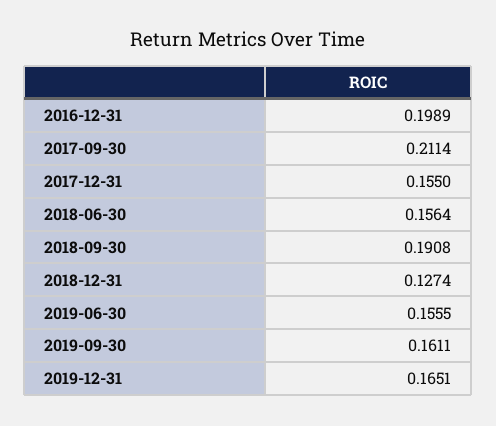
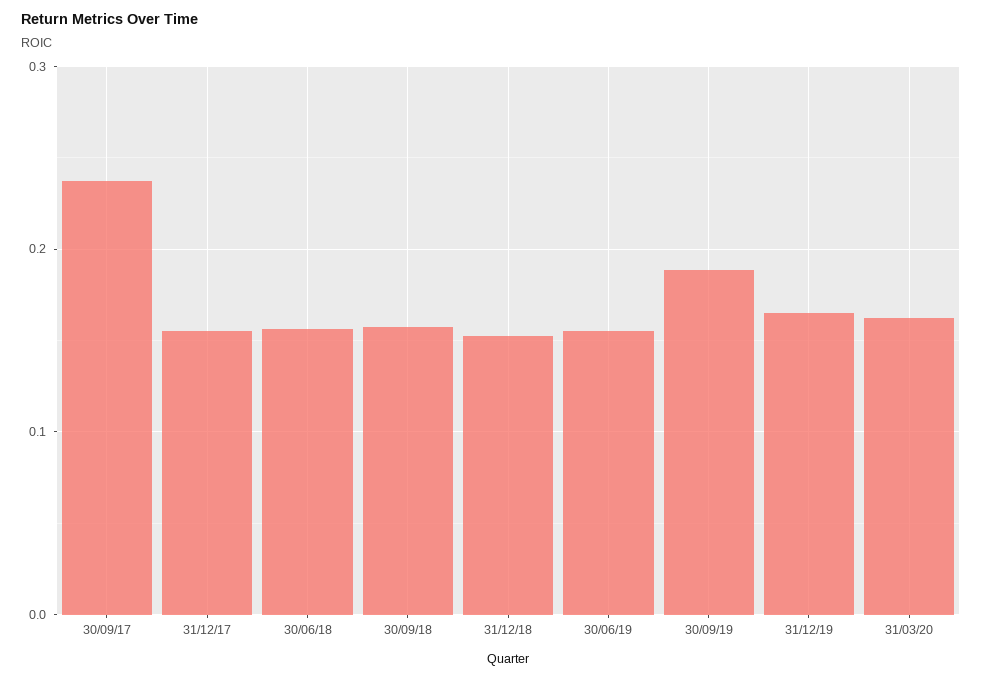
2016-12-31: 0.1989 -> none
2017-09-30: 0.2114 -> 0.24
2018-09-30: 0.1908 -> 0.16
2018-12-31: 0.1274 -> 0.15
2019-09-30: 0.1611 -> 0.19
31/03/20: none -> 0.16

